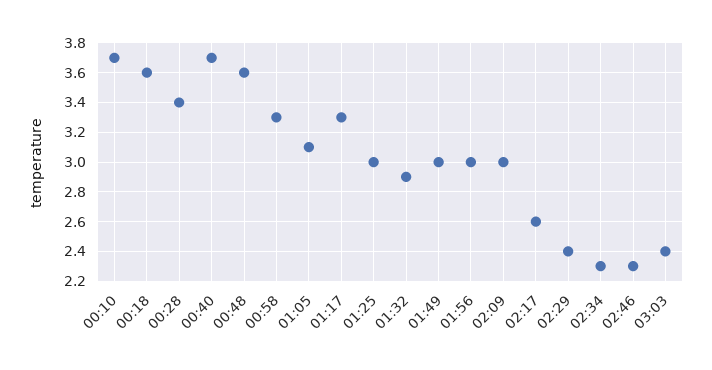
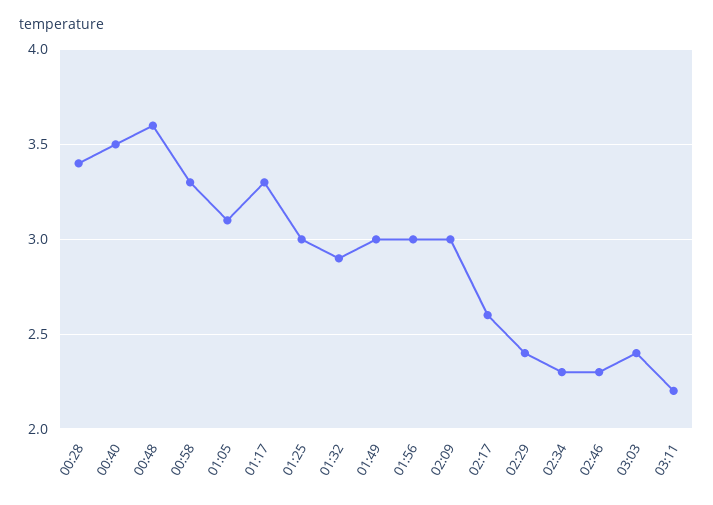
00:10: 3.7 -> none
00:18: 3.6 -> none
00:40: 3.7 -> 3.5
03:11: none -> 2.2

